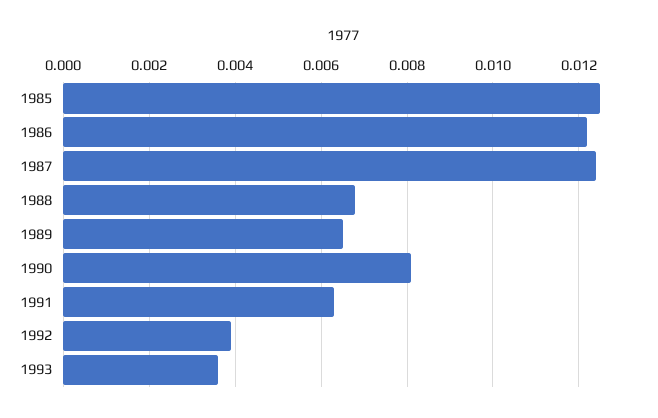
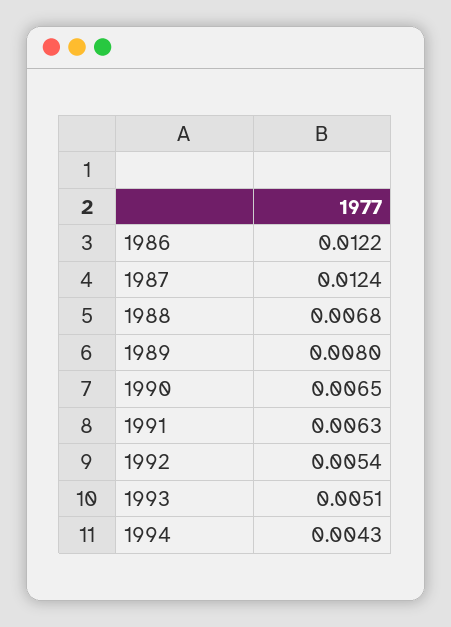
1985: 0.0125 -> none
1989: 0.0065 -> 0.008
1990: 0.008 -> 0.0065
1992: 0.004 -> 0.0054
1993: 0.0035 -> 0.0051
1994: none -> 0.0043

